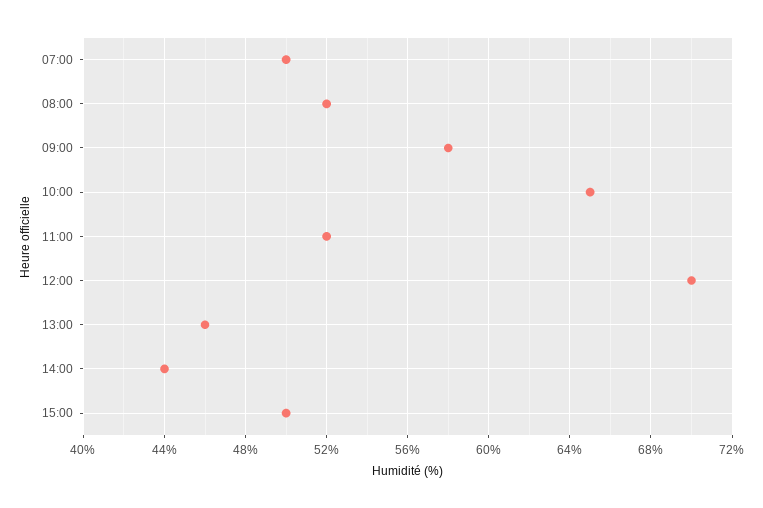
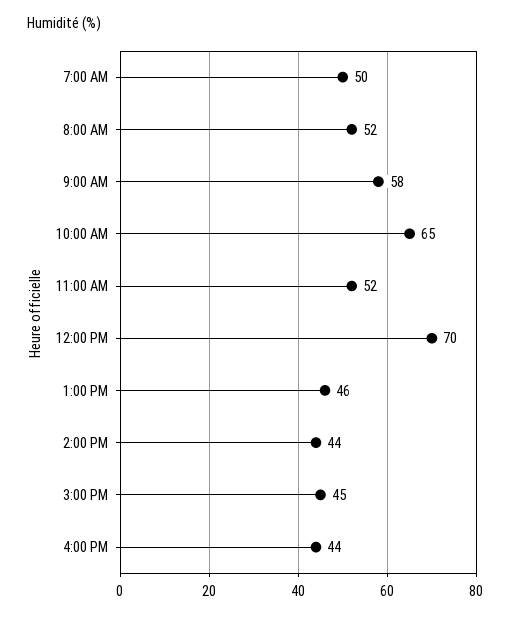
15:00: 50 -> 45
4:00 PM: none -> 44

